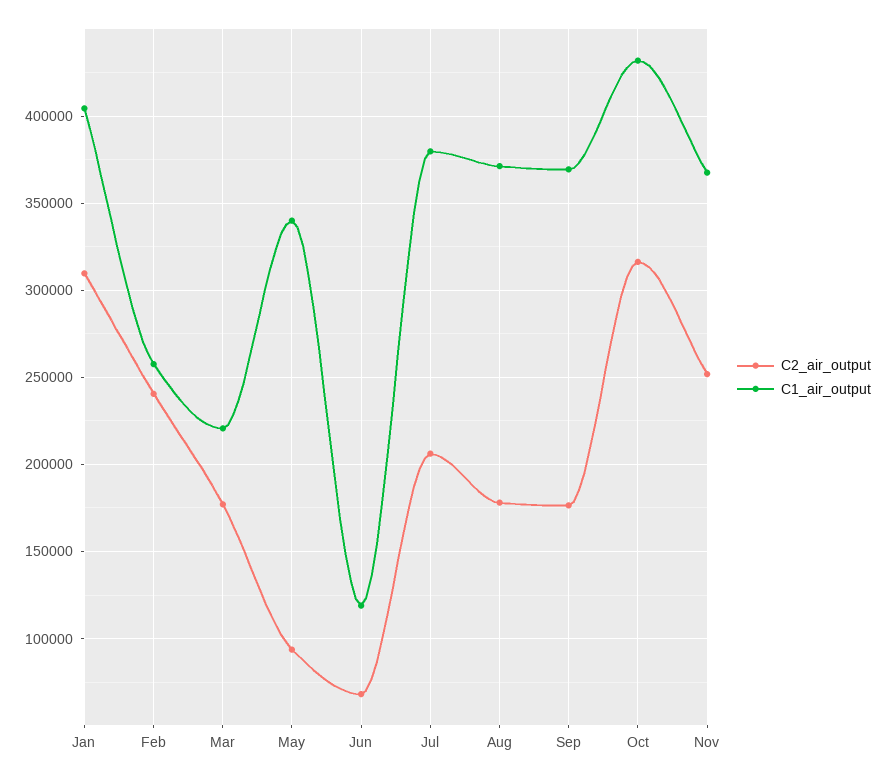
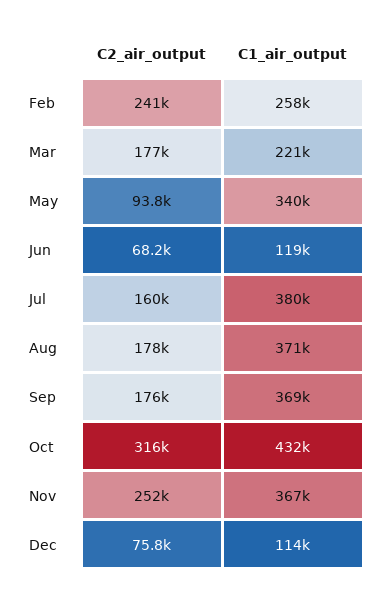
C2_air_output, Jan: 310000 -> none
C1_air_output, Jan: 405000 -> none
C2_air_output, Jul: 205000 -> 160000
C2_air_output, Dec: none -> 75800
C1_air_output, Dec: none -> 114000

